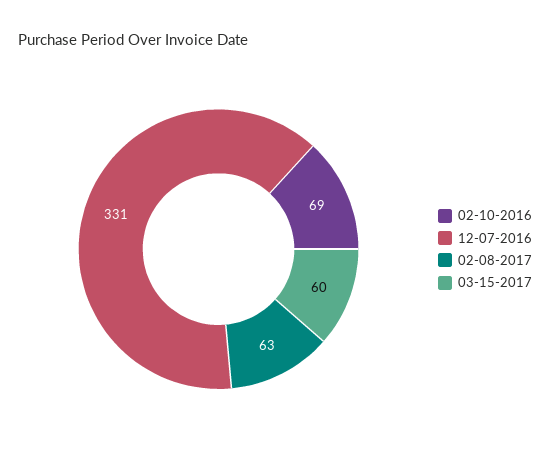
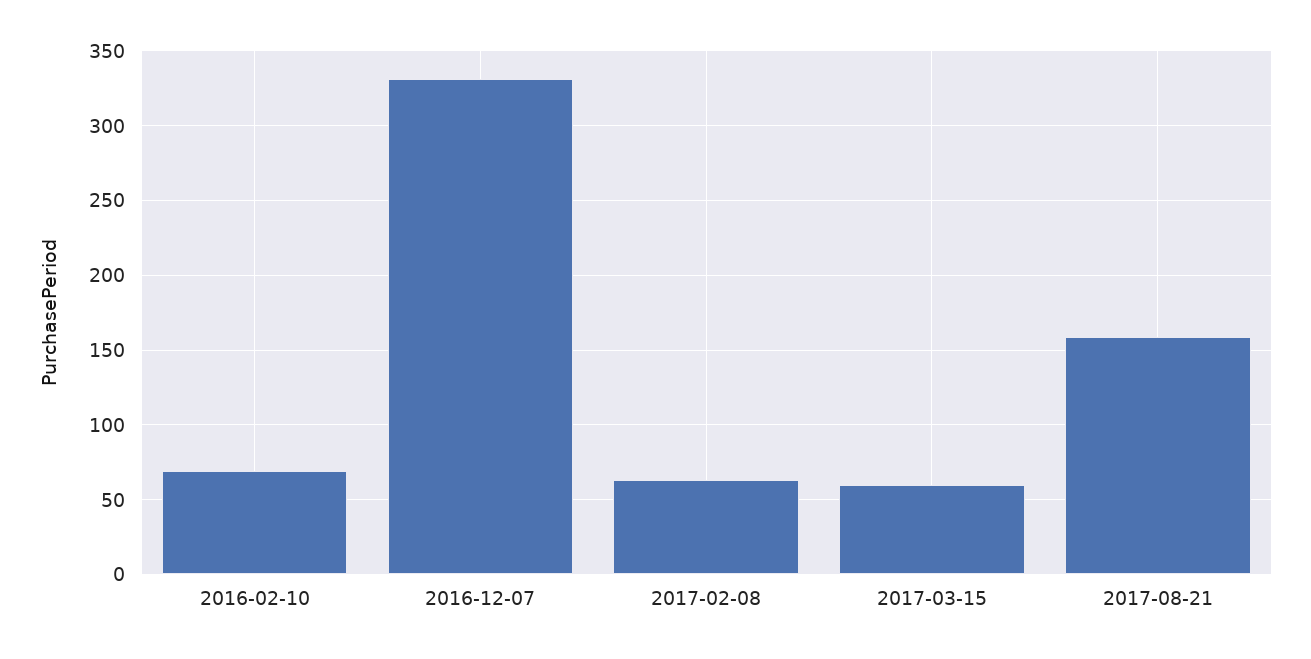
2017-08-21: none -> 160

